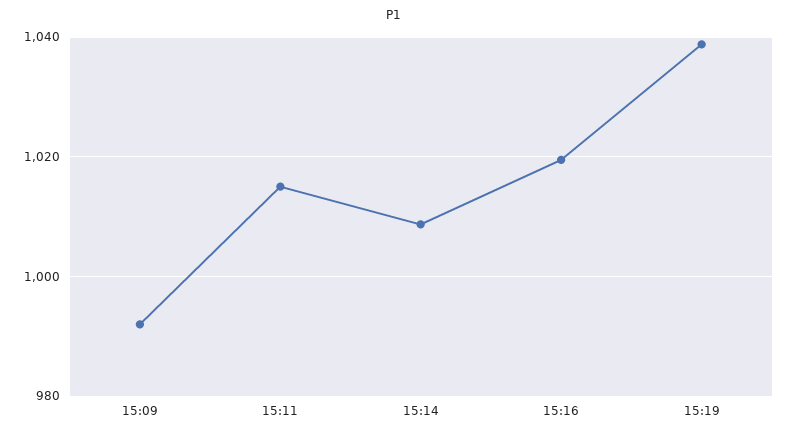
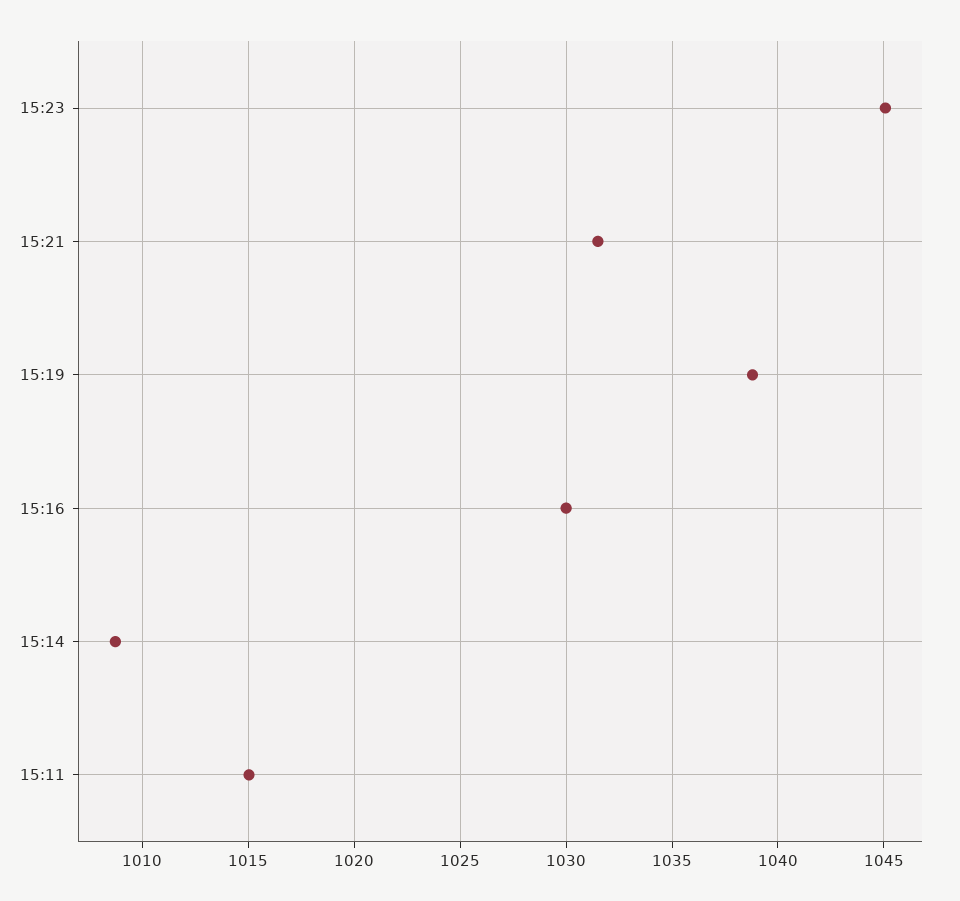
15:09: 992 -> none
15:16: 1020 -> 1030
15:23: none -> 1045
15:21: none -> 1031.5

